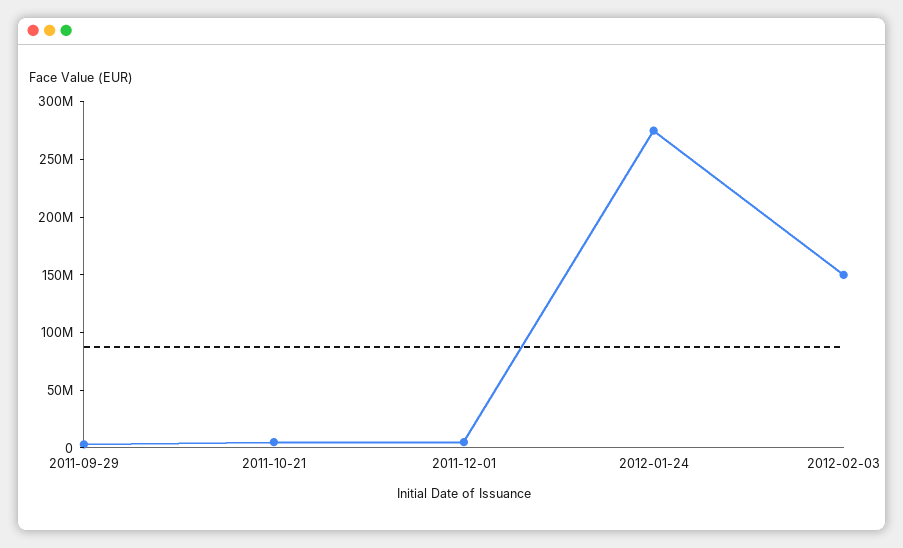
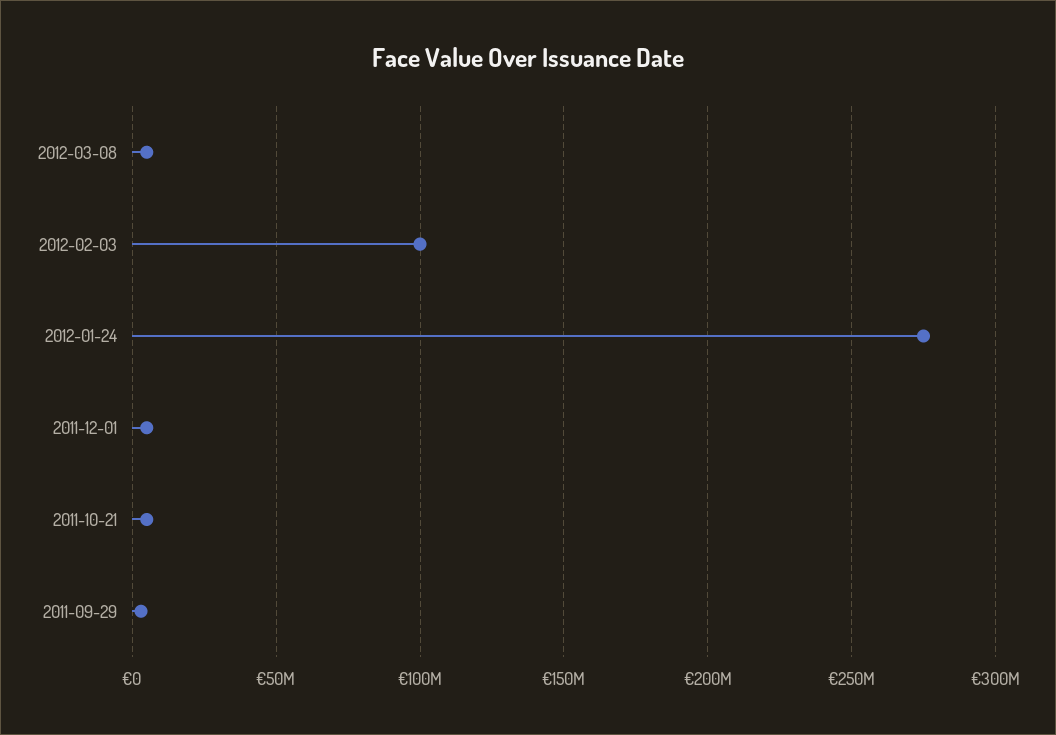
2012-02-03: 150000000 -> 100000000
2012-03-08: none -> 5000000

